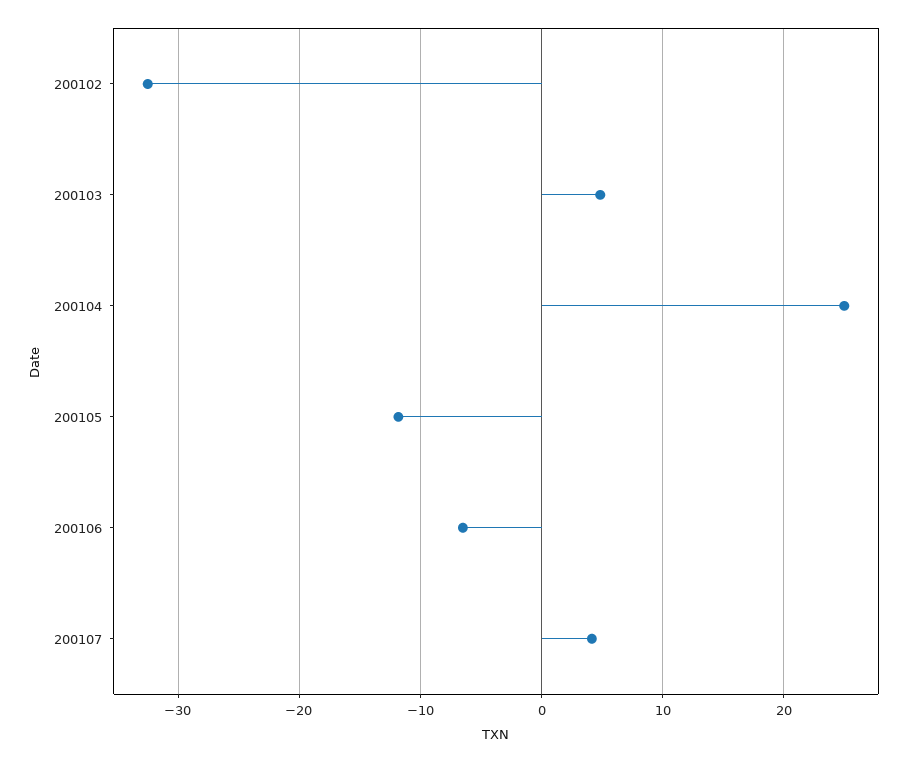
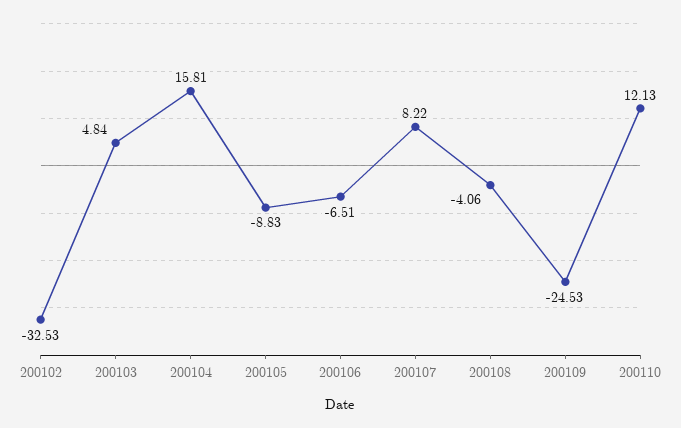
200104: 25 -> 15.81
200105: -12 -> -8.83
200107: 4 -> 8.22
200108: none -> -4.06
200109: none -> -24.53
200110: none -> 12.13

